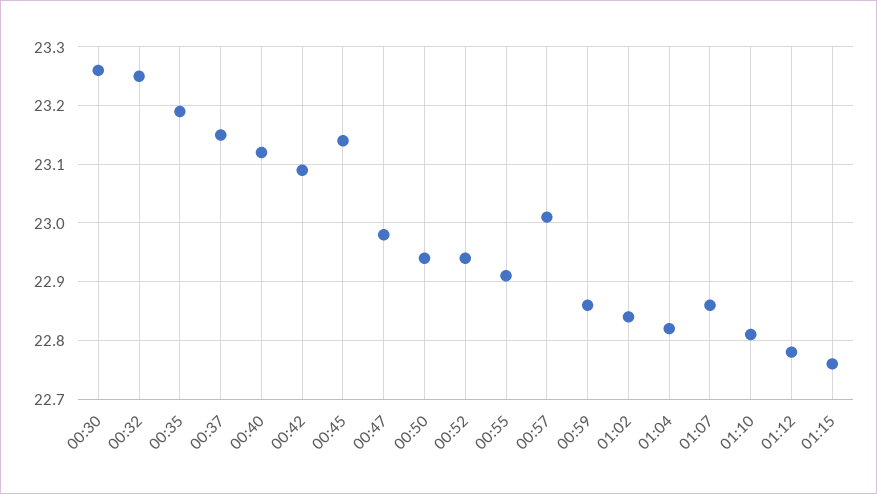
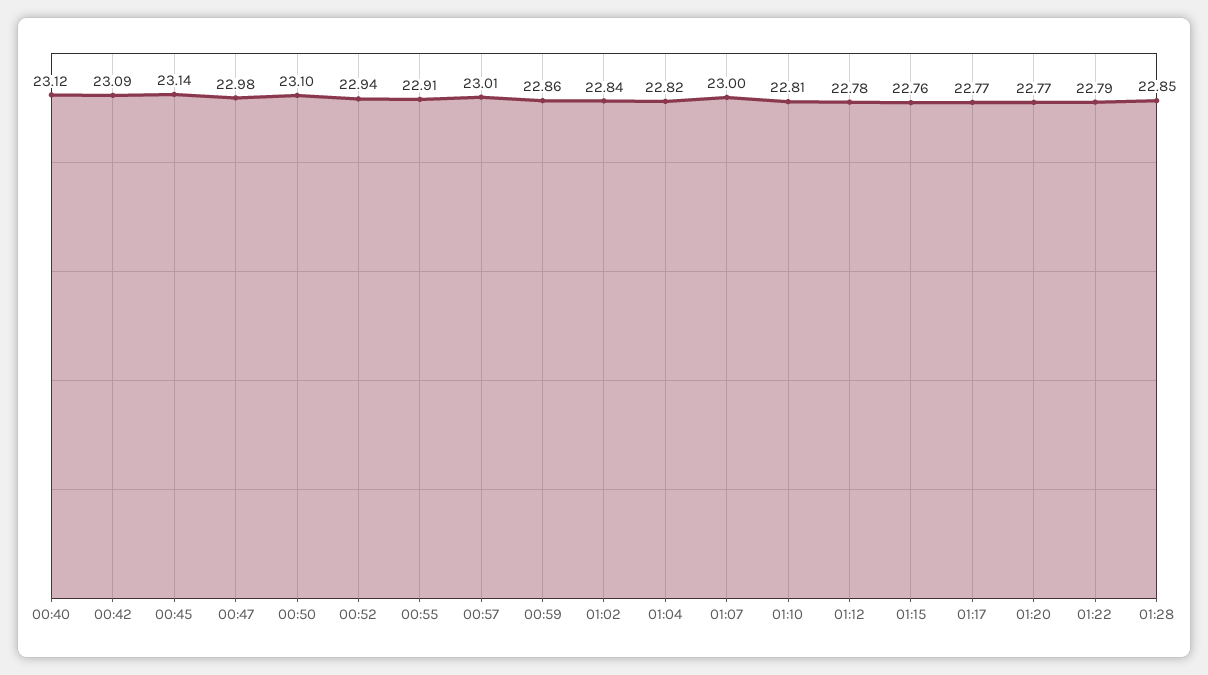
00:30: 23.25 -> none
00:32: 23.25 -> none
00:35: 23.2 -> none
00:37: 23.15 -> none
00:50: 22.95 -> 23.1
01:07: 22.85 -> 23
01:17: none -> 22.77
01:20: none -> 22.77
01:22: none -> 22.79
01:28: none -> 22.85

